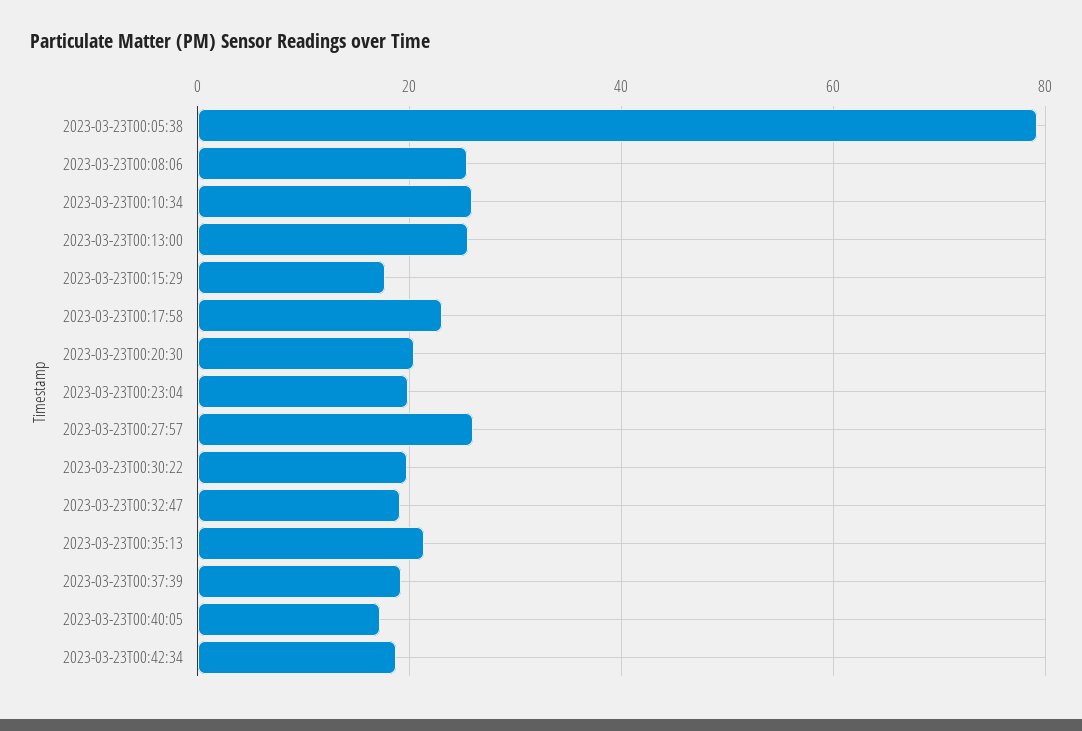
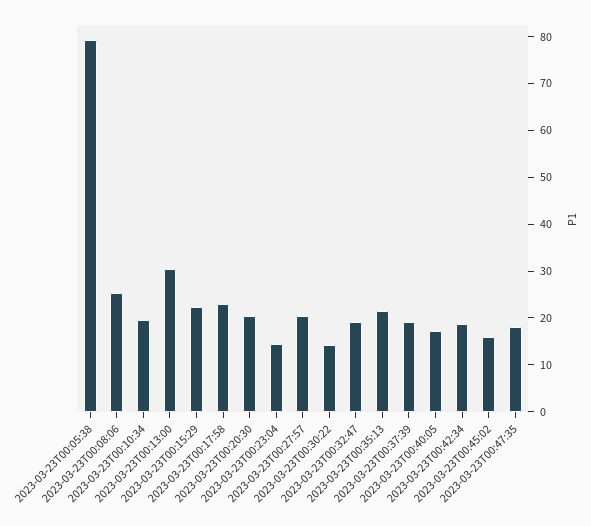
2023-03-23T00:10:34: 26 -> 20
2023-03-23T00:13:00: 26 -> 30
2023-03-23T00:15:29: 18 -> 22
2023-03-23T00:23:04: 20 -> 14
2023-03-23T00:27:57: 26 -> 20
2023-03-23T00:30:22: 20 -> 14
2023-03-23T00:45:02: none -> 16
2023-03-23T00:47:35: none -> 18

